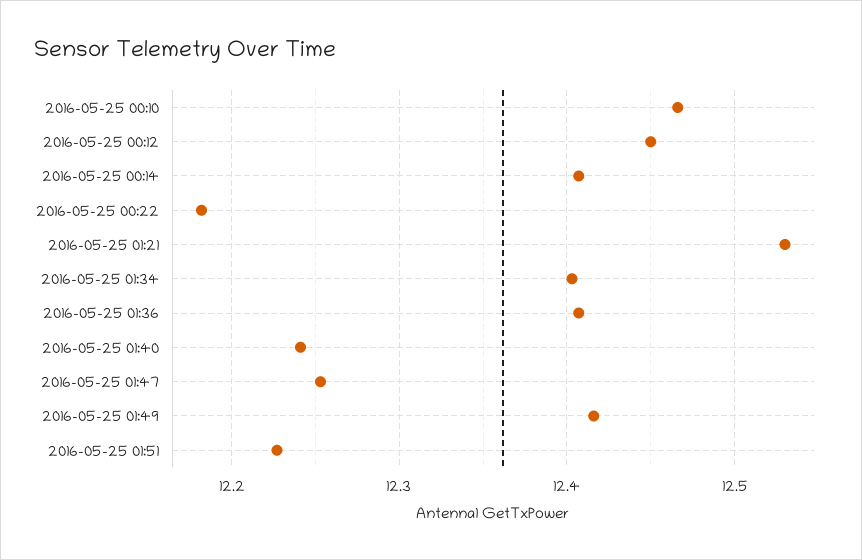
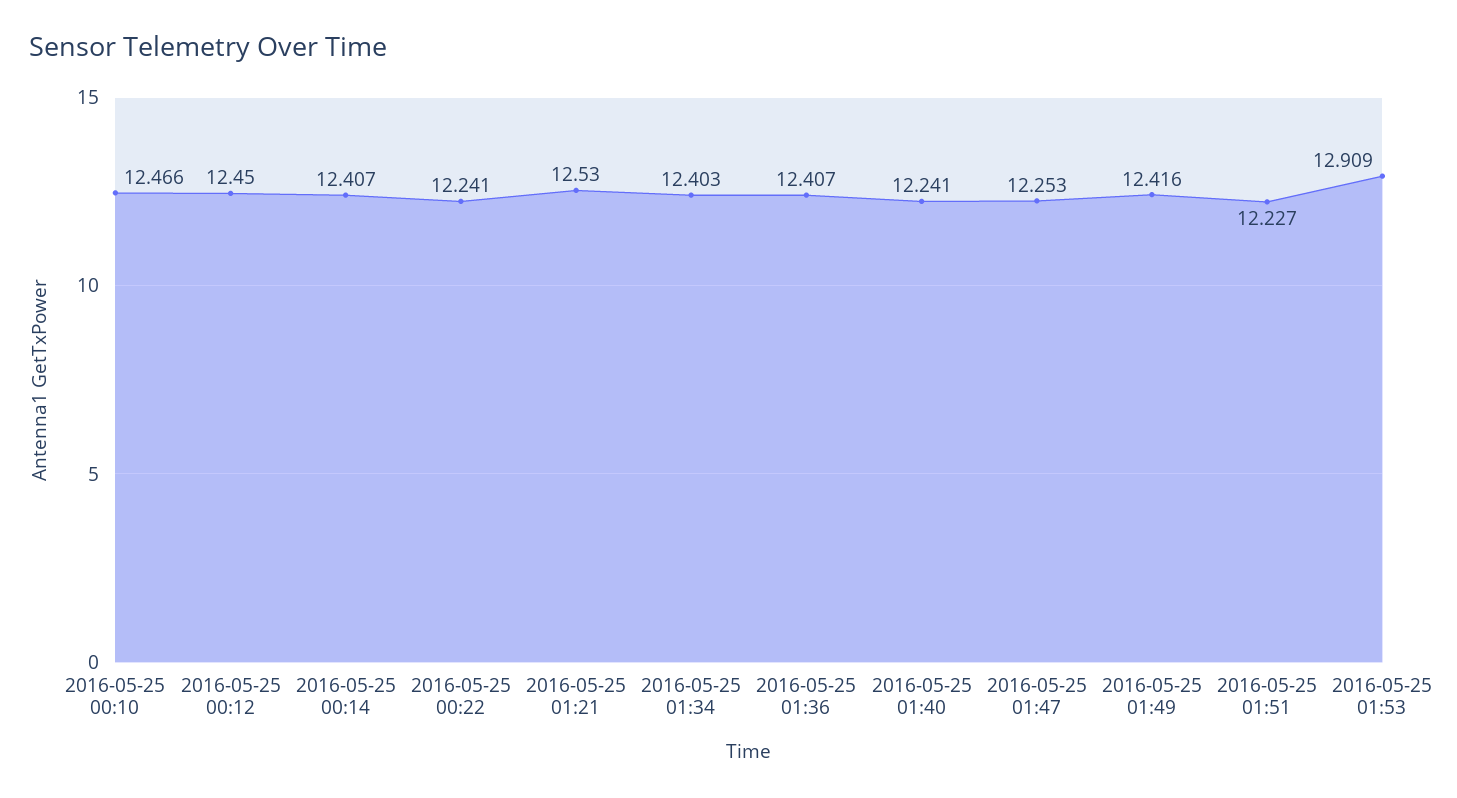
2016-05-25 00:22: 12.18 -> 12.241
2016-05-25 01:53: none -> 12.909

